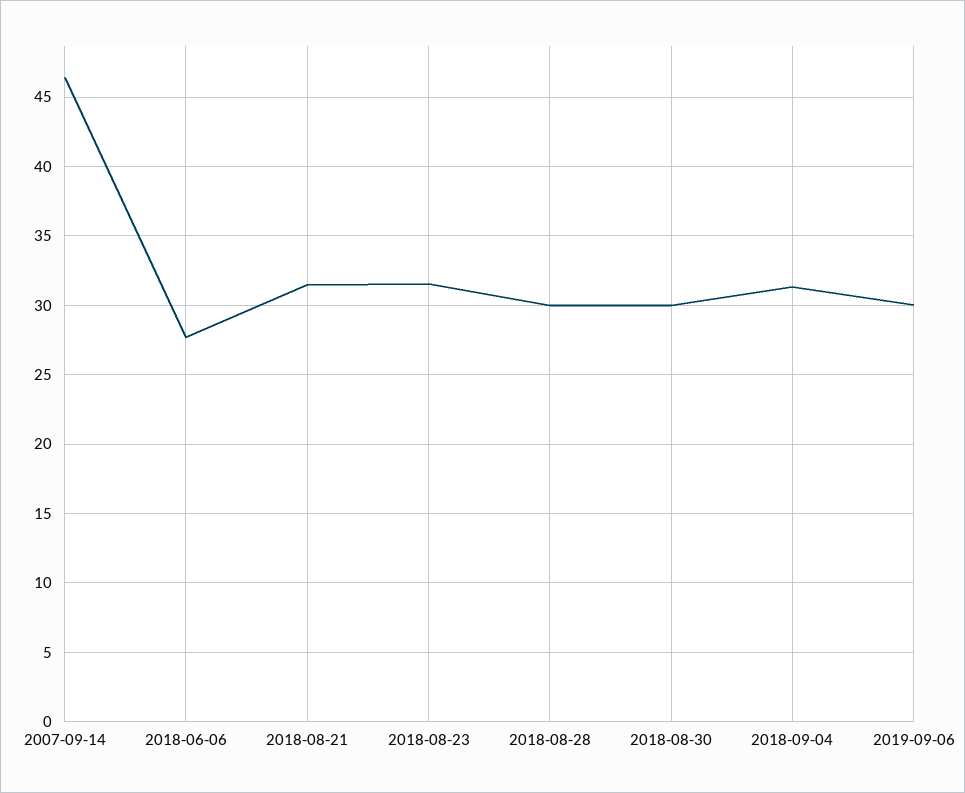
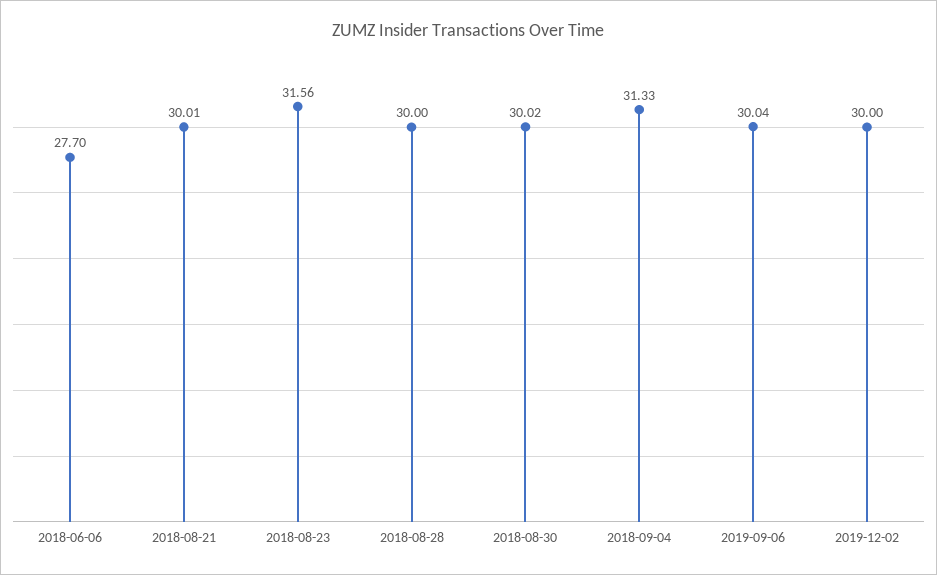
2007-09-14: 46.5 -> none
2018-08-21: 31.5 -> 30.01
2019-12-02: none -> 30

